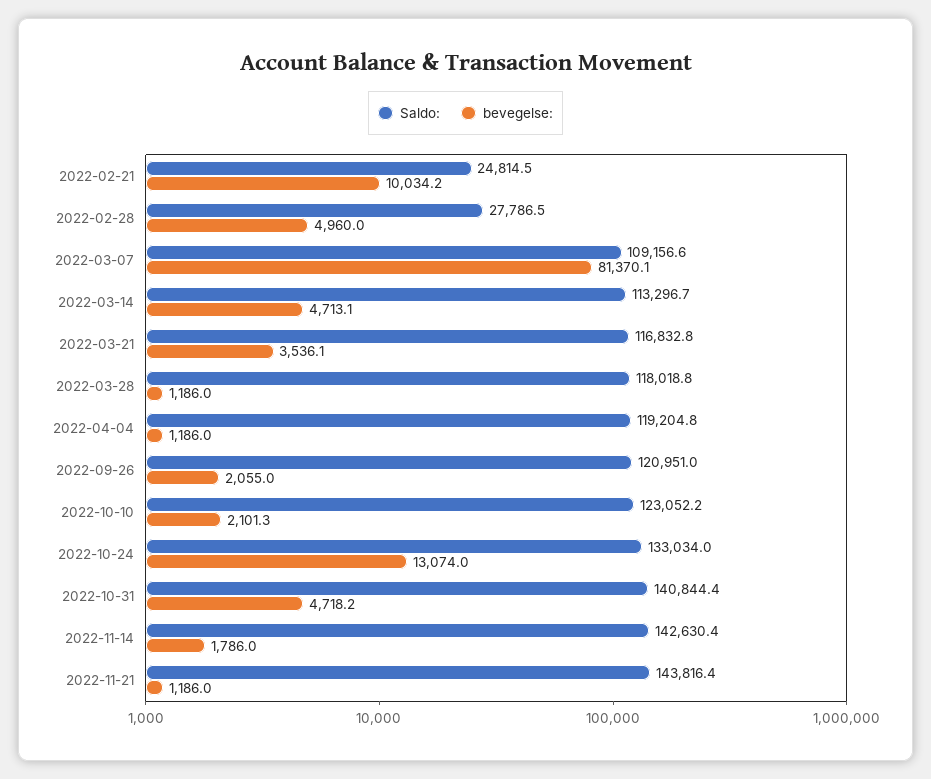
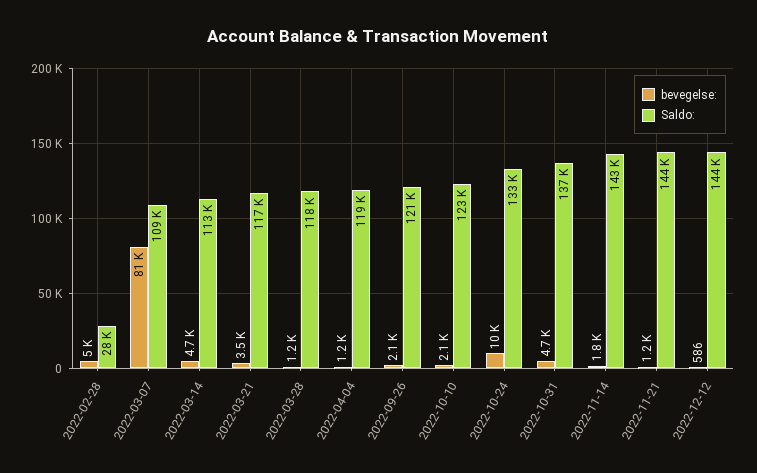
Saldo:, 2022-02-21: 24814.5 -> none
bevegelse:, 2022-02-21: 10034.2 -> none
bevegelse:, 2022-10-24: 13074 -> 10000
Saldo:, 2022-10-31: 140844.4 -> 137000
bevegelse:, 2022-12-12: none -> 586
Saldo:, 2022-12-12: none -> 144000

